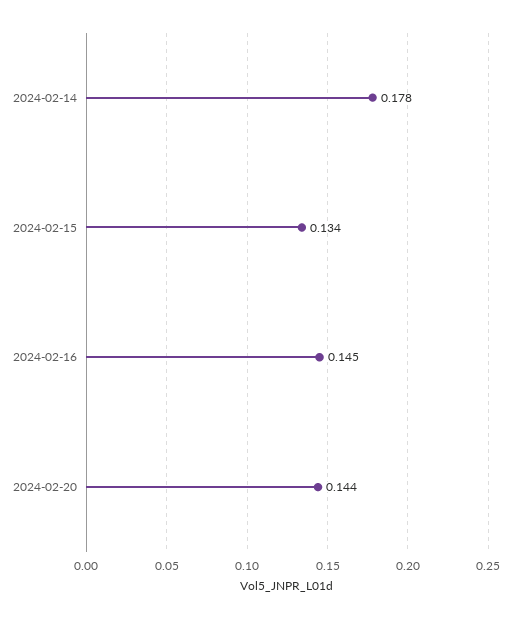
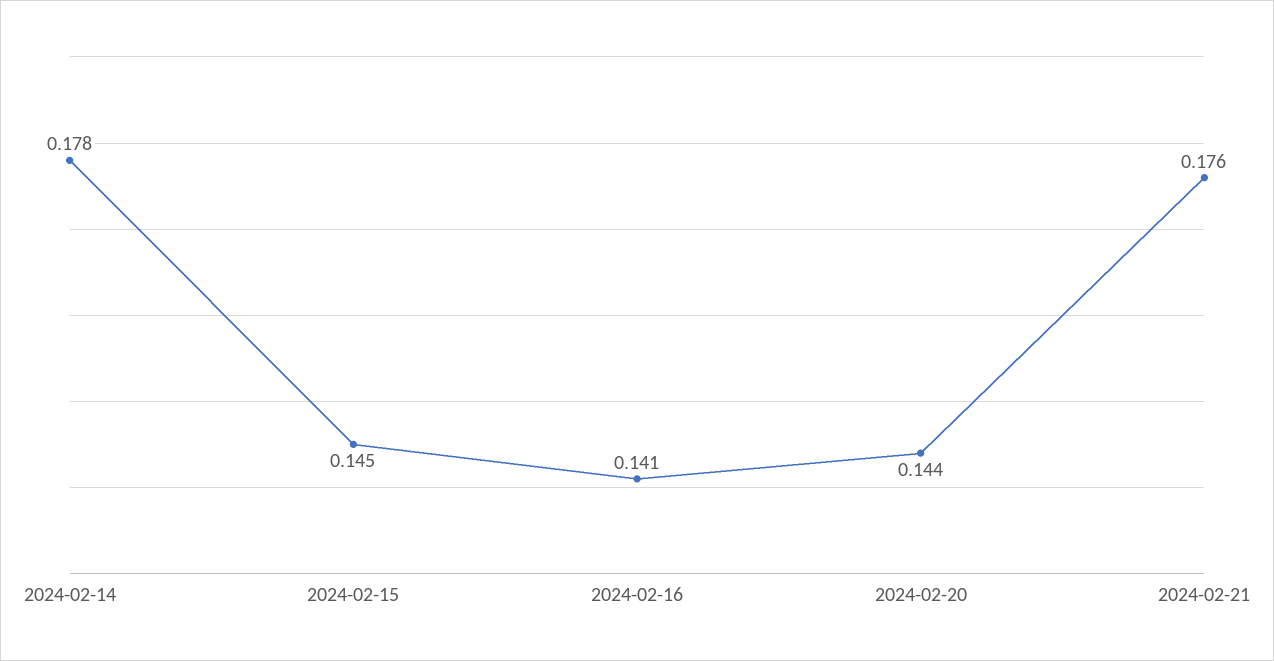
2024-02-15: 0.134 -> 0.145
2024-02-16: 0.145 -> 0.141
2024-02-21: none -> 0.176

